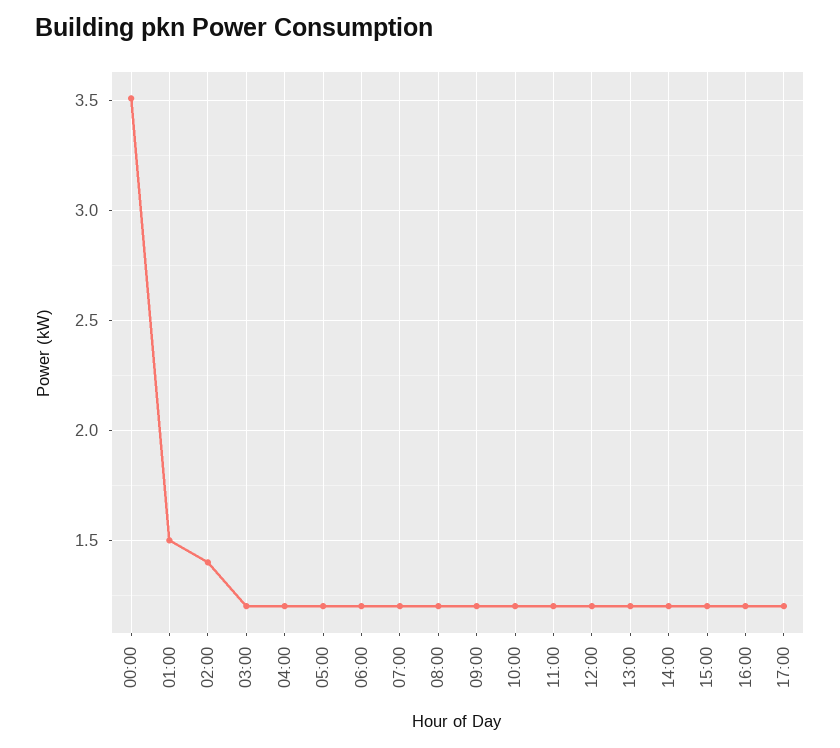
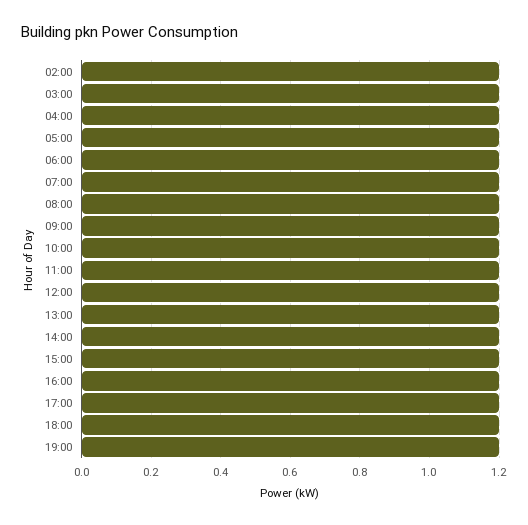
00:00: 3.5 -> none
01:00: 1.5 -> none
02:00: 1.4 -> 1.2
18:00: none -> 1.2
19:00: none -> 1.2

